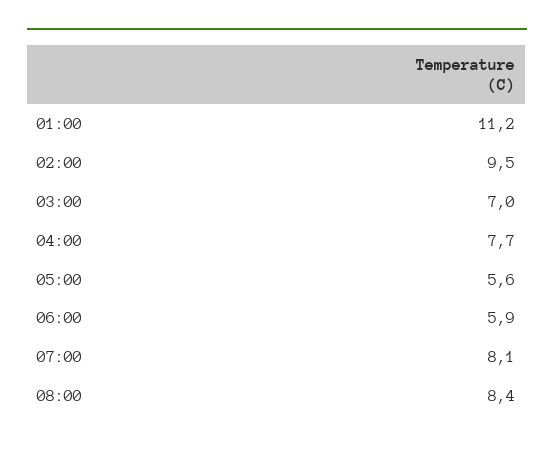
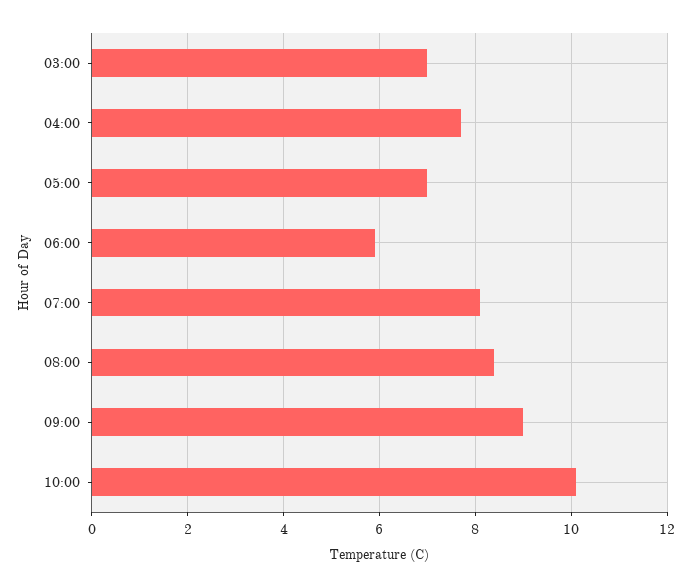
01:00: 11.2 -> none
02:00: 9.5 -> none
05:00: 5.6 -> 7
09:00: none -> 9
10:00: none -> 10

